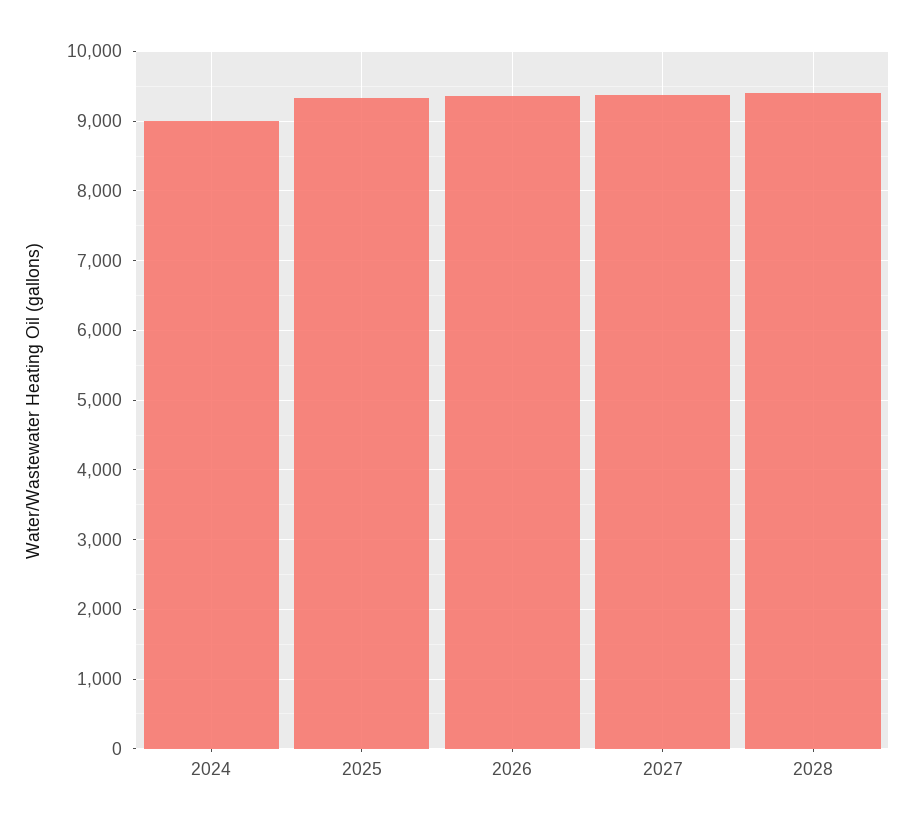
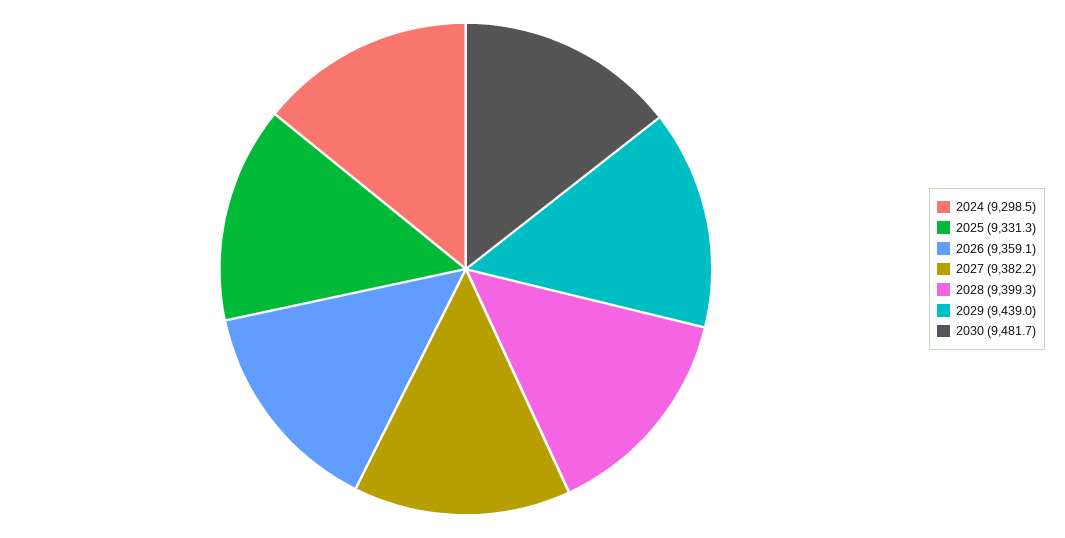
2024: 9000 -> 9298.5
2029: none -> 9439
2030: none -> 9481.7

